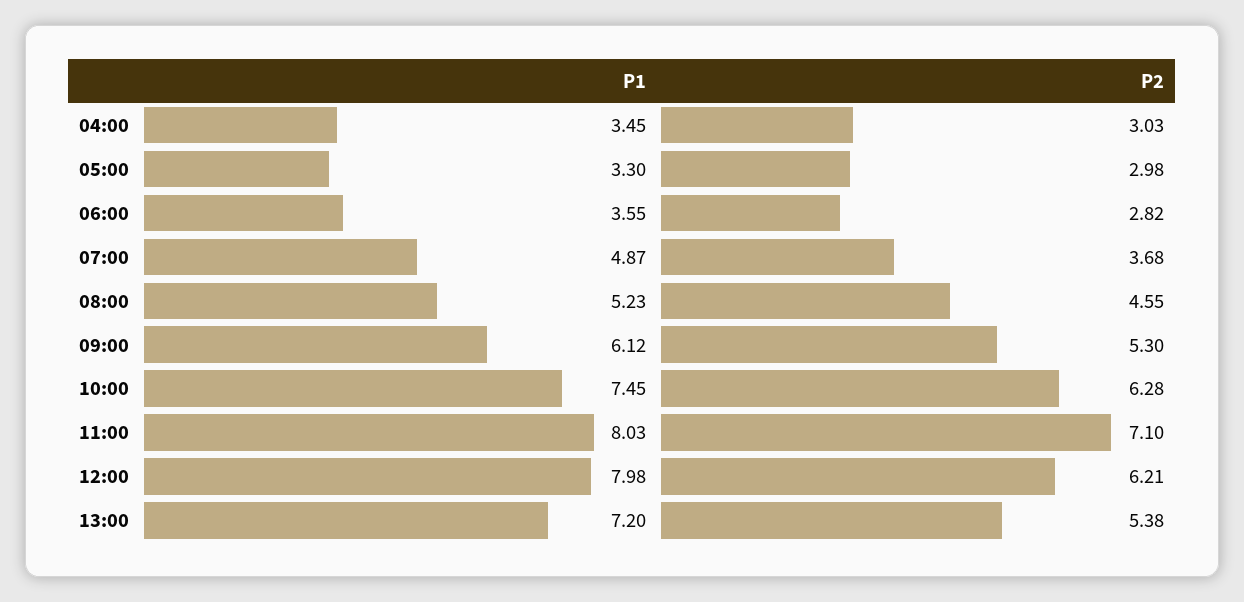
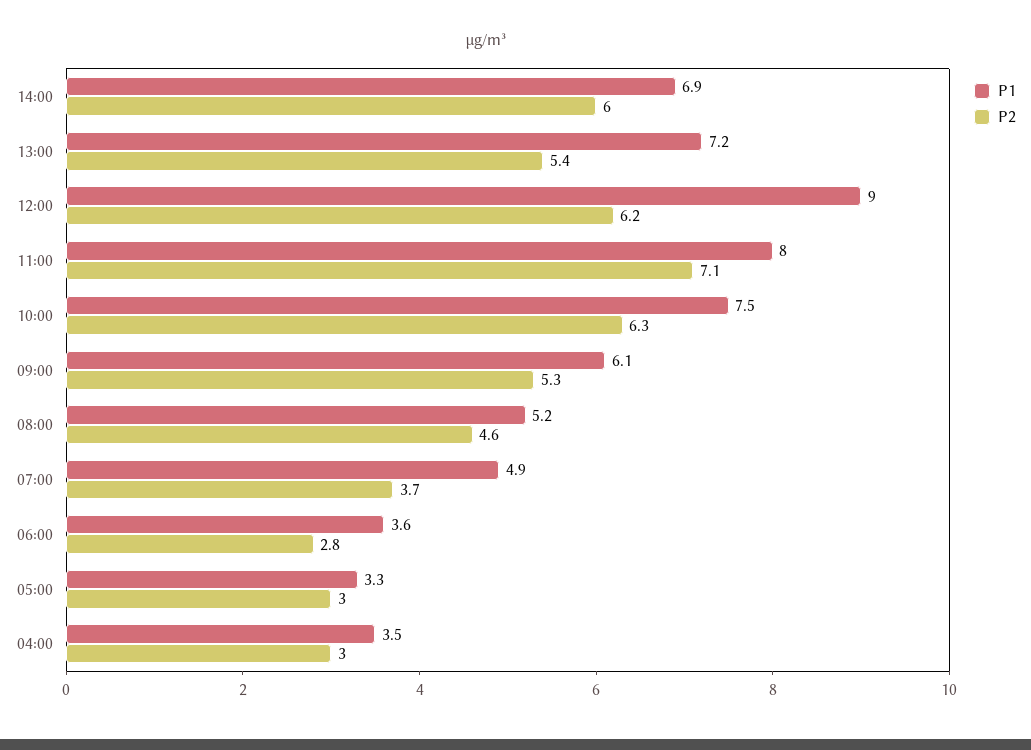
P1, 12:00: 7.98 -> 9
P1, 14:00: none -> 6.9
P2, 14:00: none -> 6

